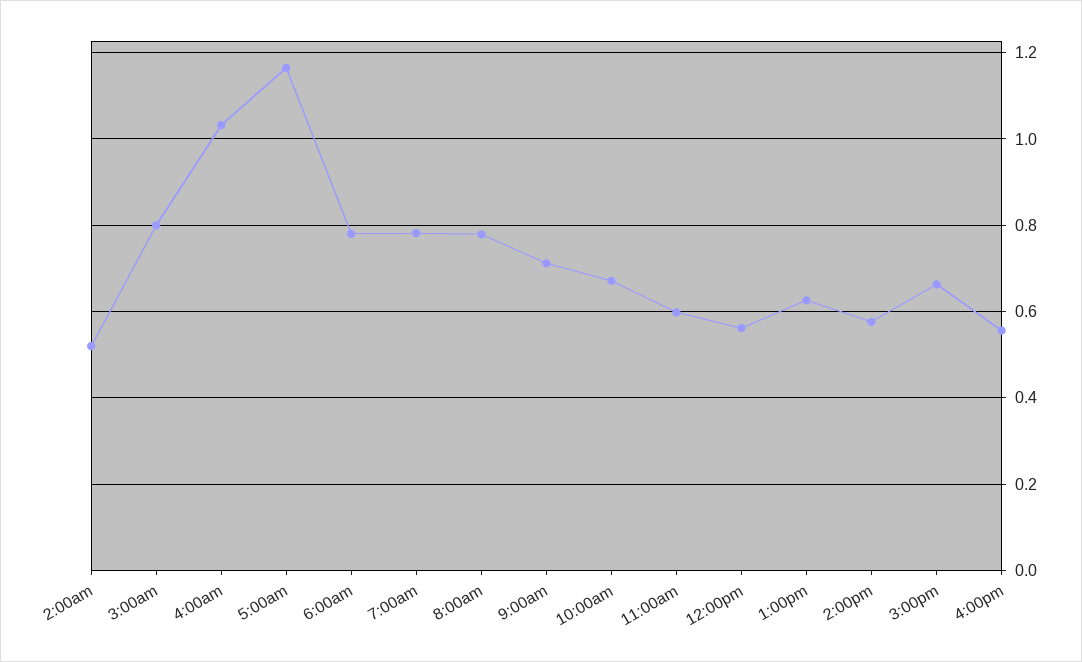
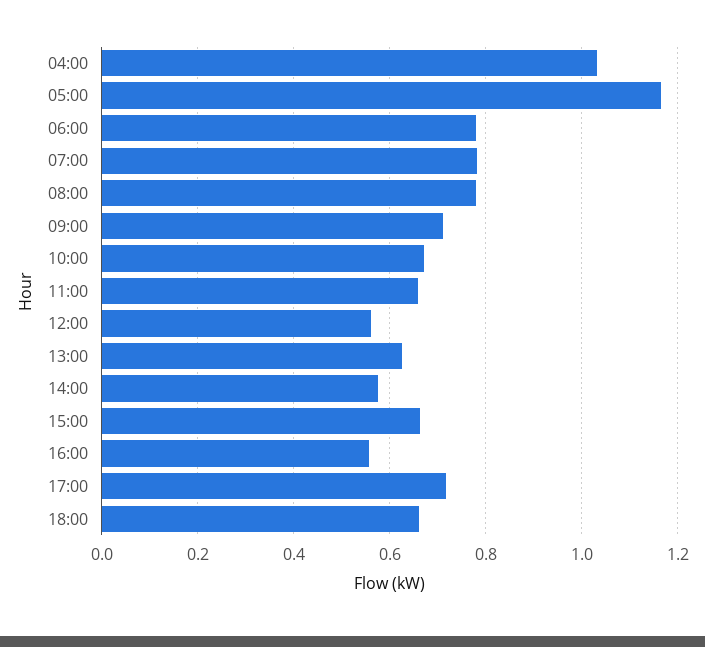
2:00am: 0.52 -> none
3:00am: 0.8 -> none
11:00am: 0.6 -> 0.66
17:00: none -> 0.72
18:00: none -> 0.66

